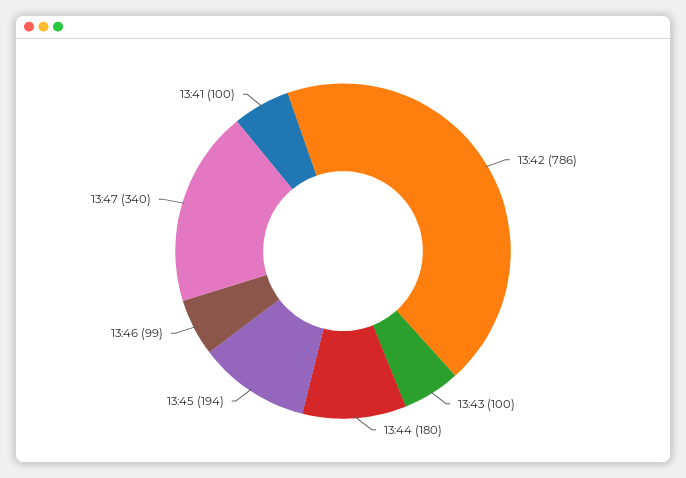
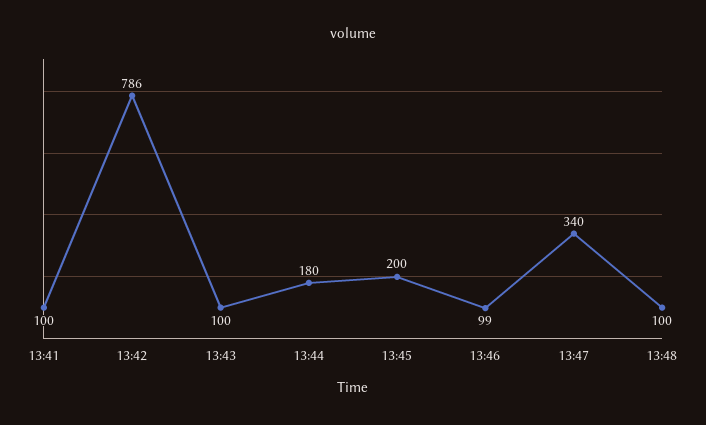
13:45: 194 -> 200
13:48: none -> 100

